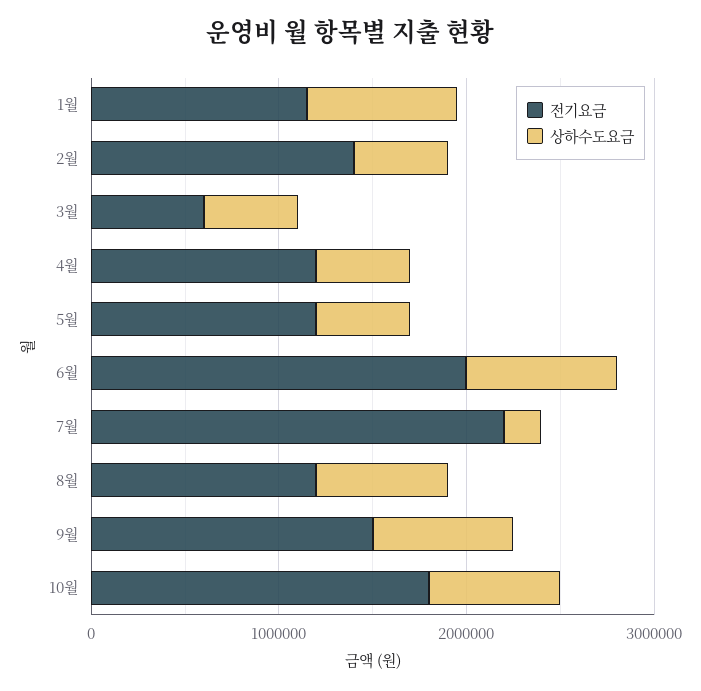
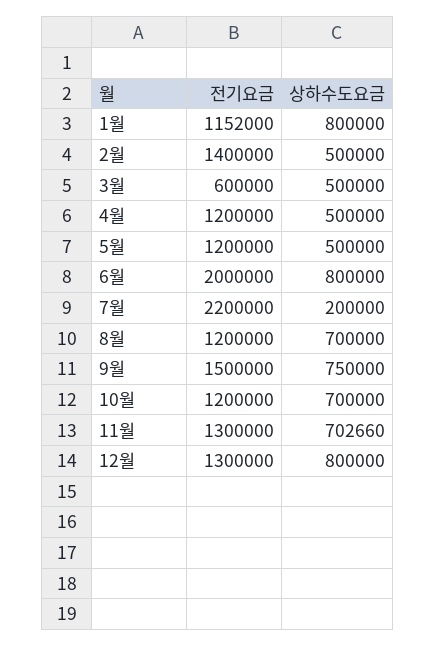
전기요금, 10월: 1800000 -> 1200000
전기요금, 11월: none -> 1300000
상하수도요금, 11월: none -> 702660
전기요금, 12월: none -> 1300000
상하수도요금, 12월: none -> 800000

